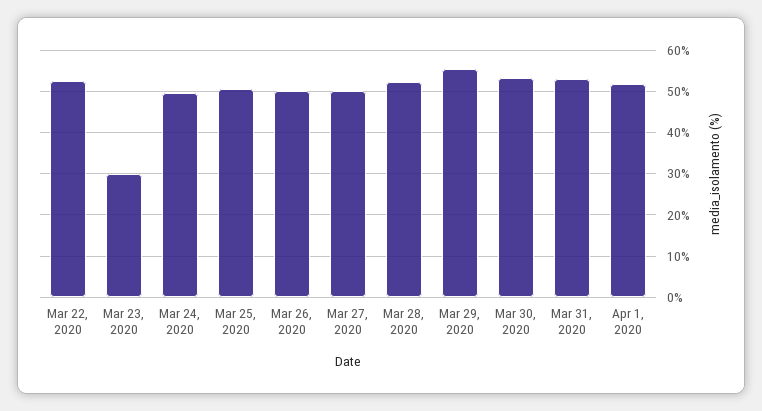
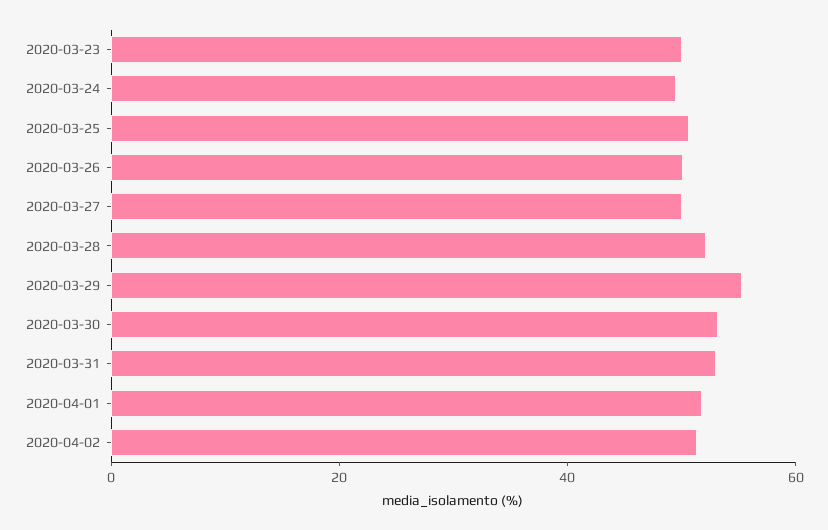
Mar 22, 2020: 52 -> none
Mar 23, 2020: 30 -> 50
2020-04-02: none -> 50

